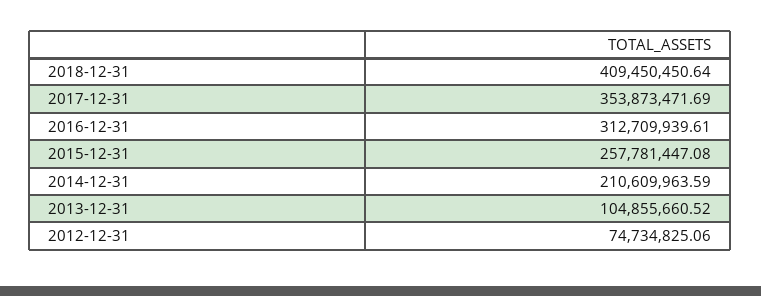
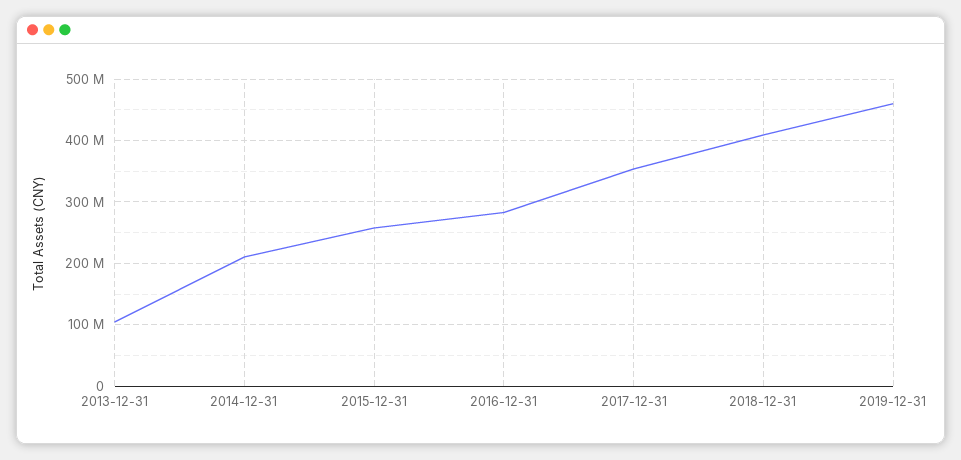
2016-12-31: 312709939.61 -> 280000000
2012-12-31: 74734825.06 -> none
2019-12-31: none -> 460000000

